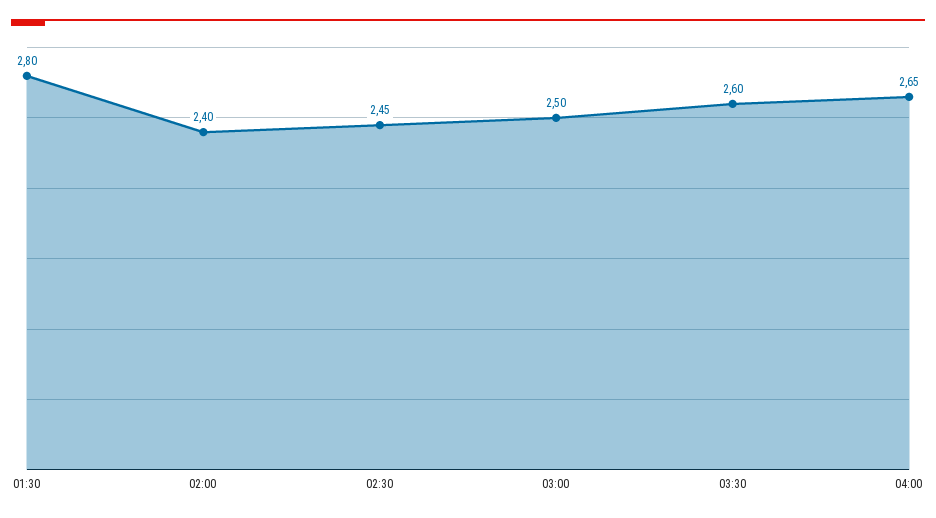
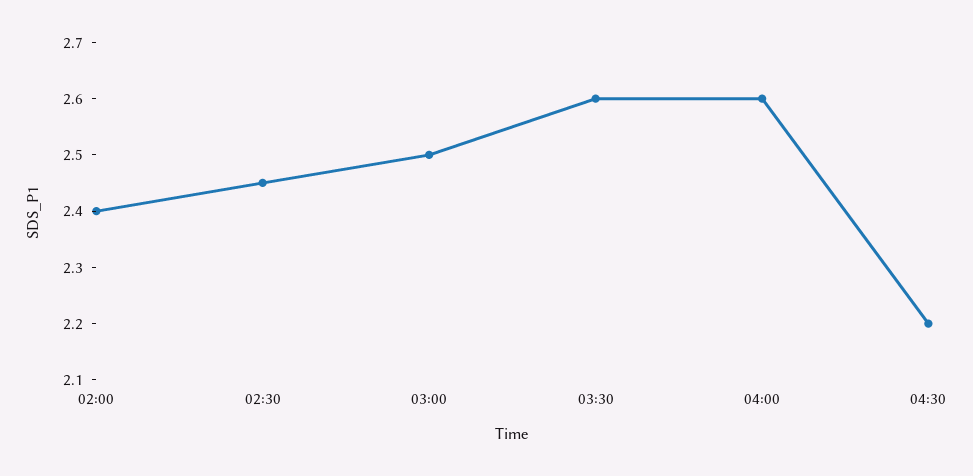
01:30: 2.8 -> none
04:00: 2.65 -> 2.6
04:30: none -> 2.2

